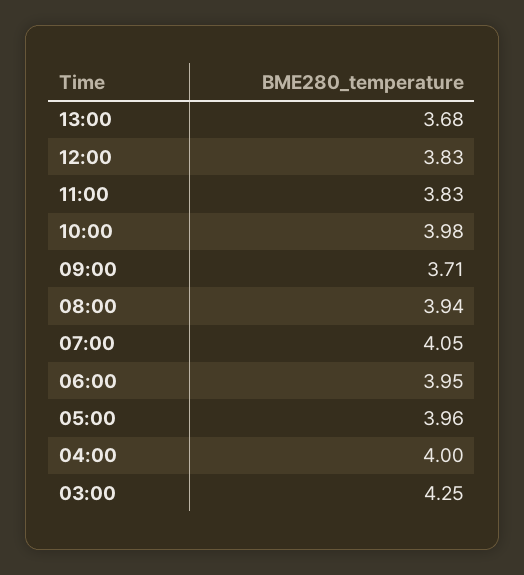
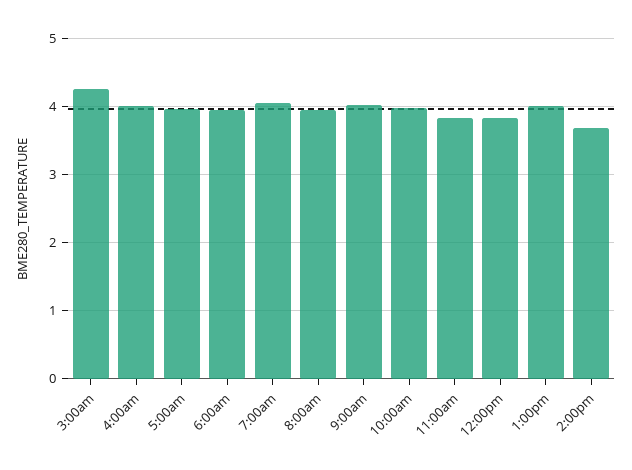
13:00: 3.68 -> 4
09:00: 3.71 -> 4
2:00pm: none -> 3.7

